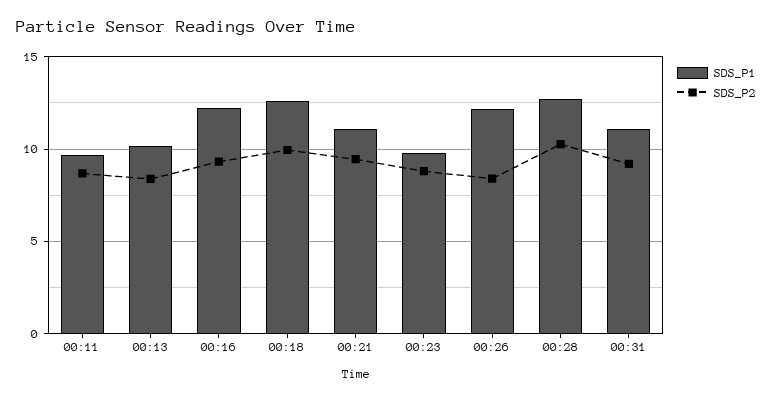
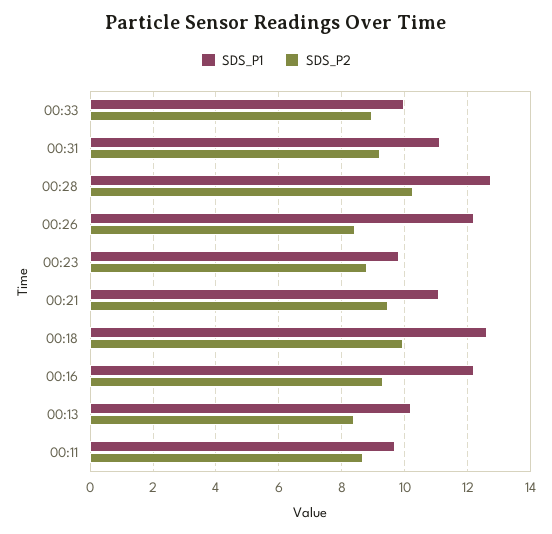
SDS_P1, 00:33: none -> 10
SDS_P2, 00:33: none -> 9

